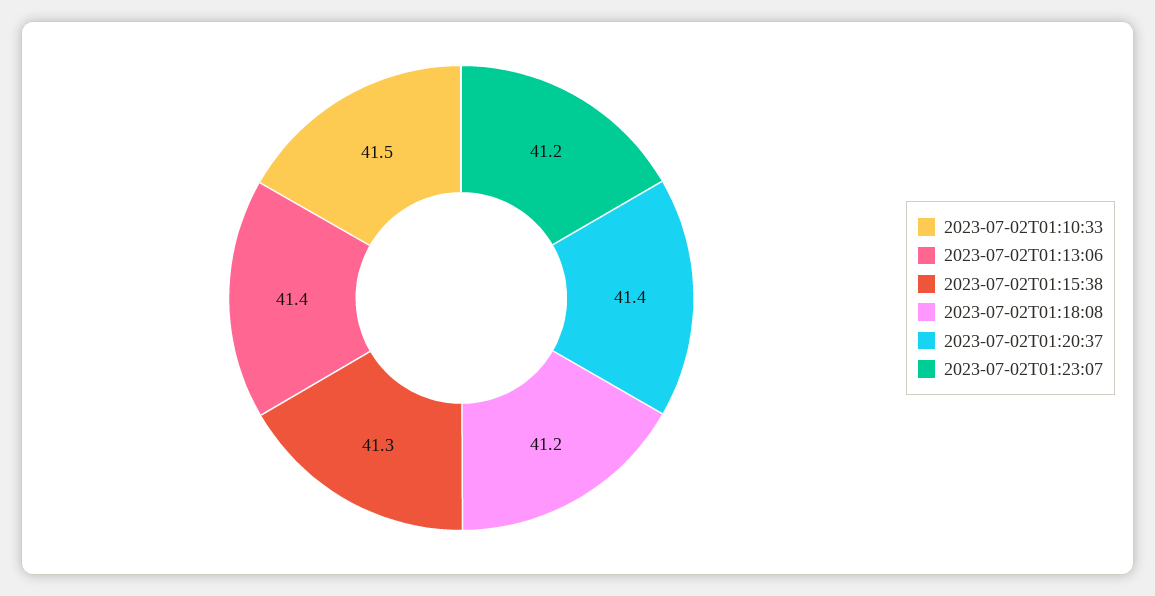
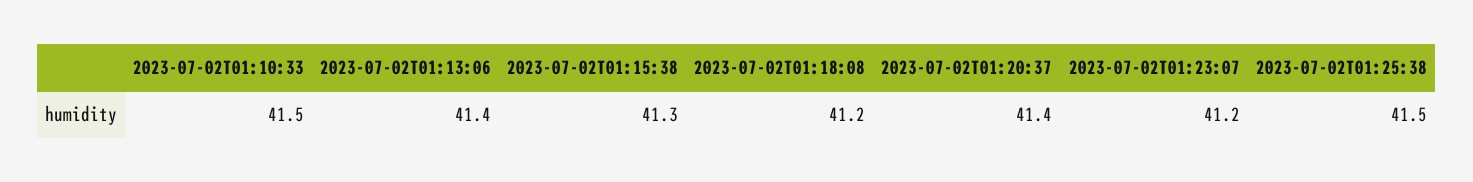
2023-07-02T01:25:38: none -> 41.5

